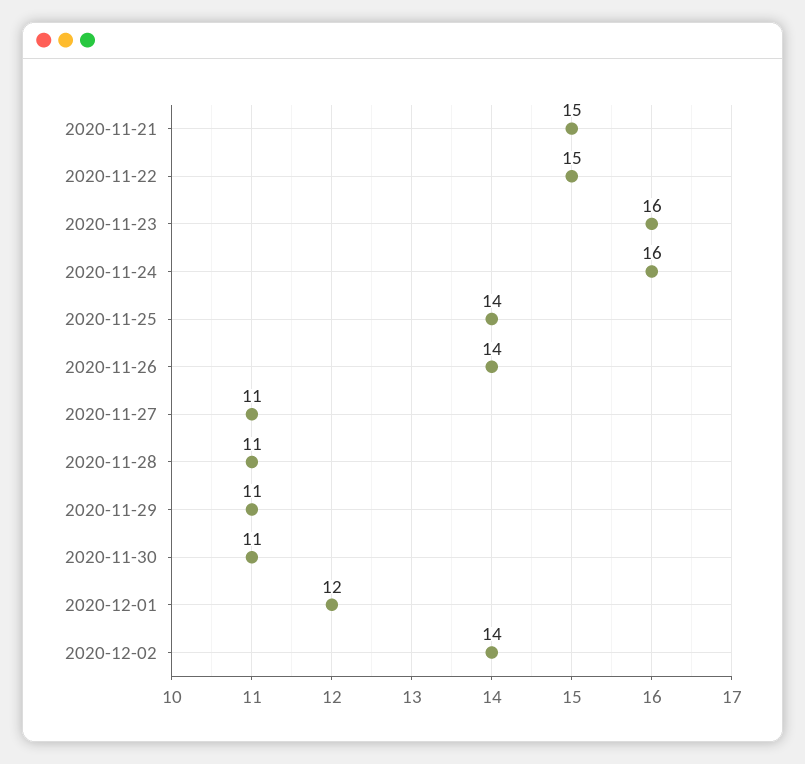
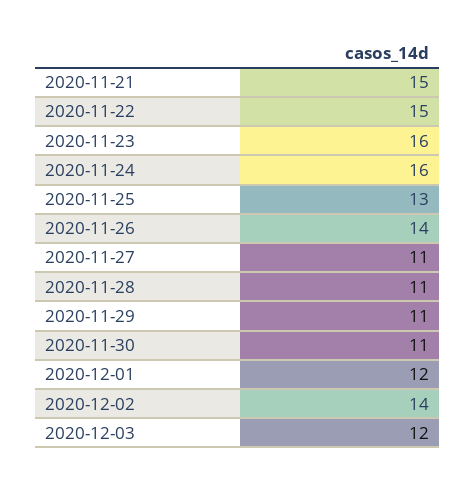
2020-11-25: 14 -> 13
2020-12-03: none -> 12

